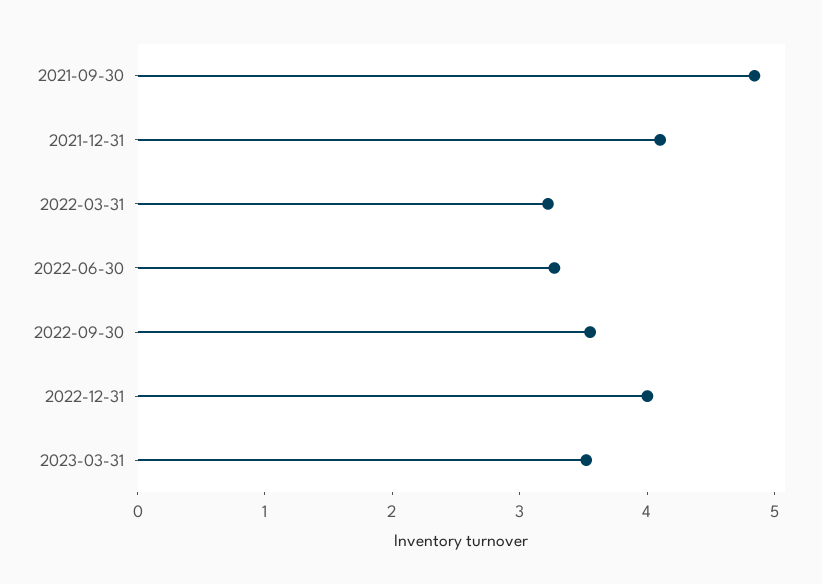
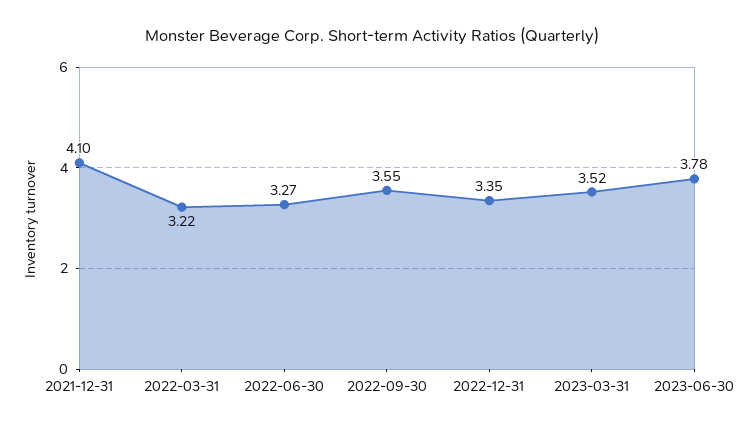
2021-09-30: 4.8 -> none
2022-12-31: 4 -> 3.35
2023-06-30: none -> 3.78

